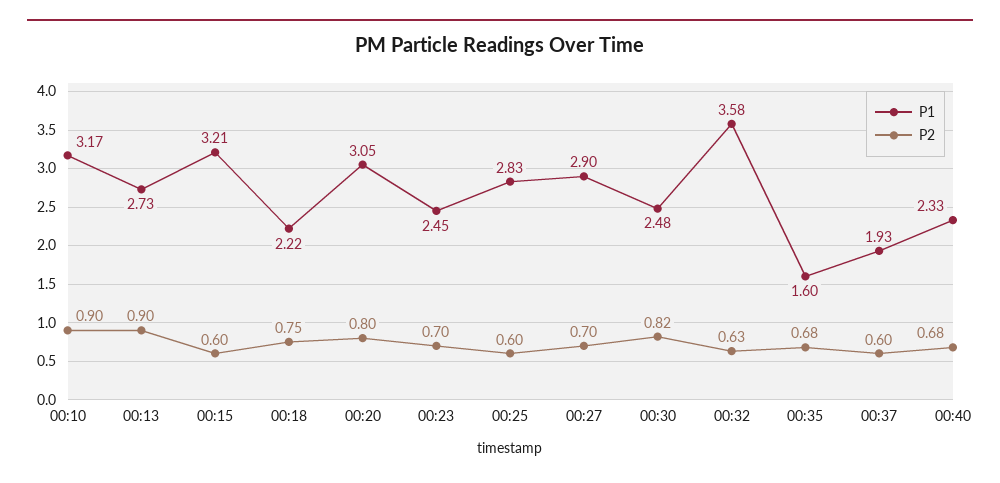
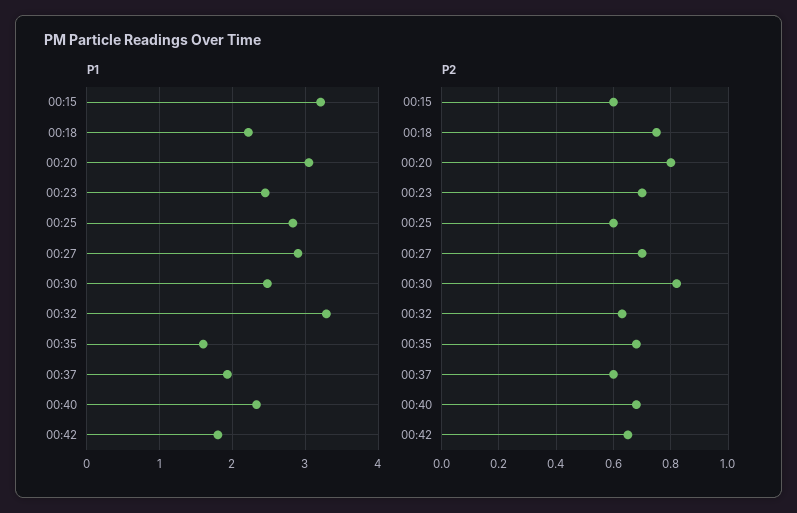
P1, 00:10: 3.17 -> none
P2, 00:10: 0.9 -> none
P1, 00:13: 2.73 -> none
P2, 00:13: 0.9 -> none
P1, 00:32: 3.58 -> 3.3
P1, 00:42: none -> 1.8
P2, 00:42: none -> 0.65

